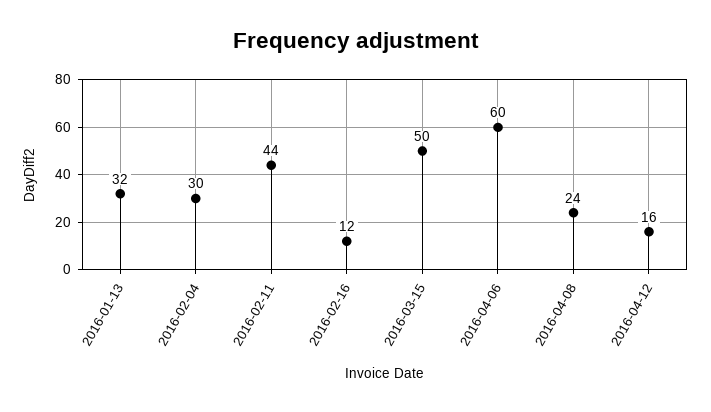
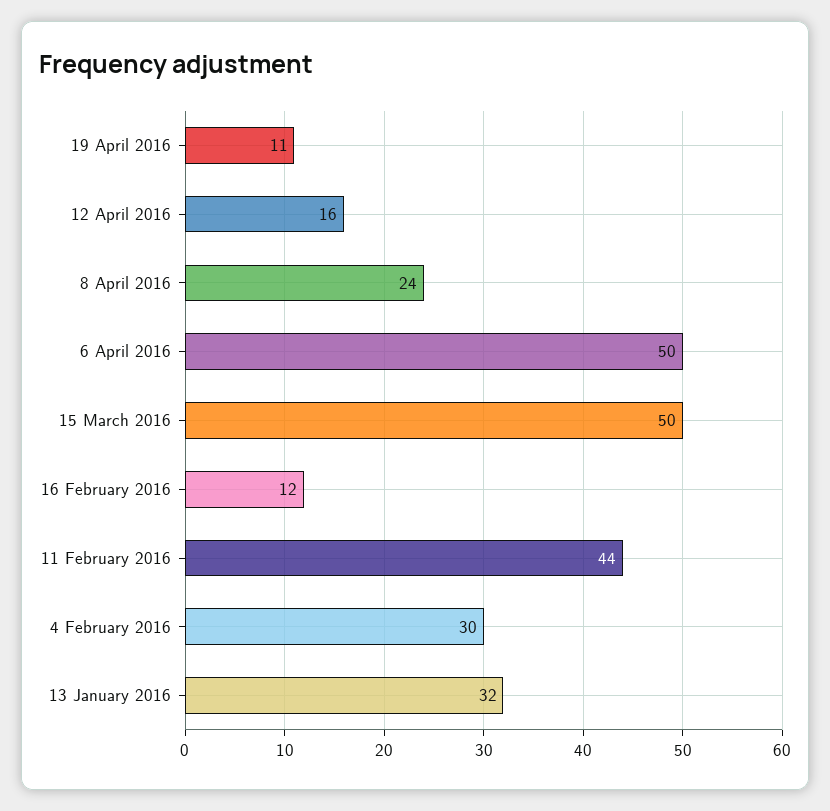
2016-04-06: 60 -> 50
19 April 2016: none -> 11

